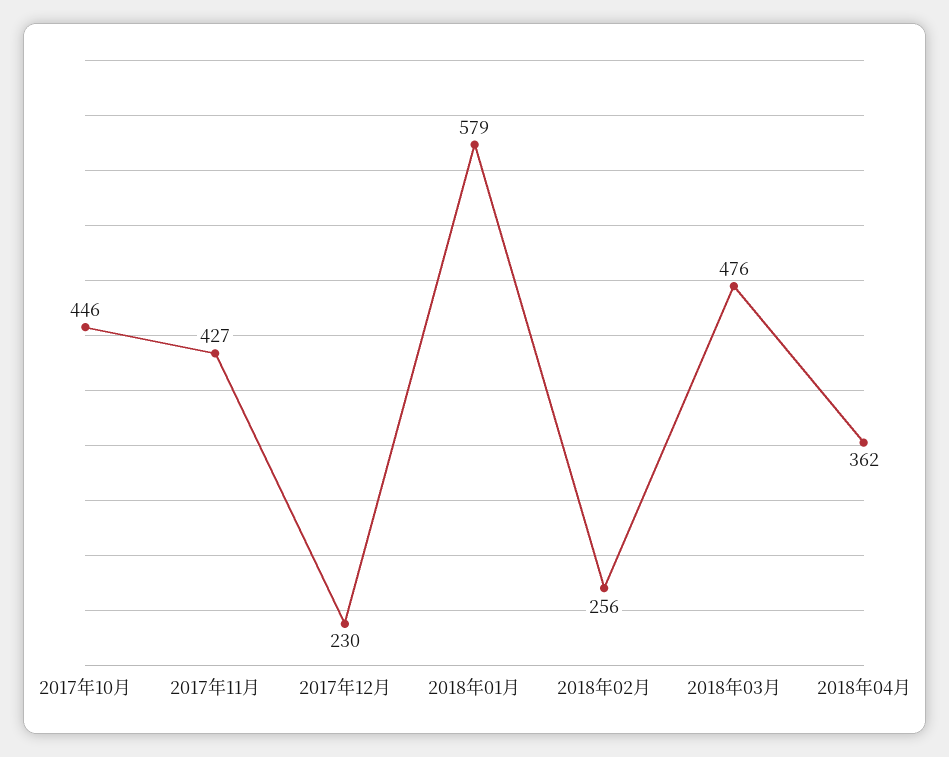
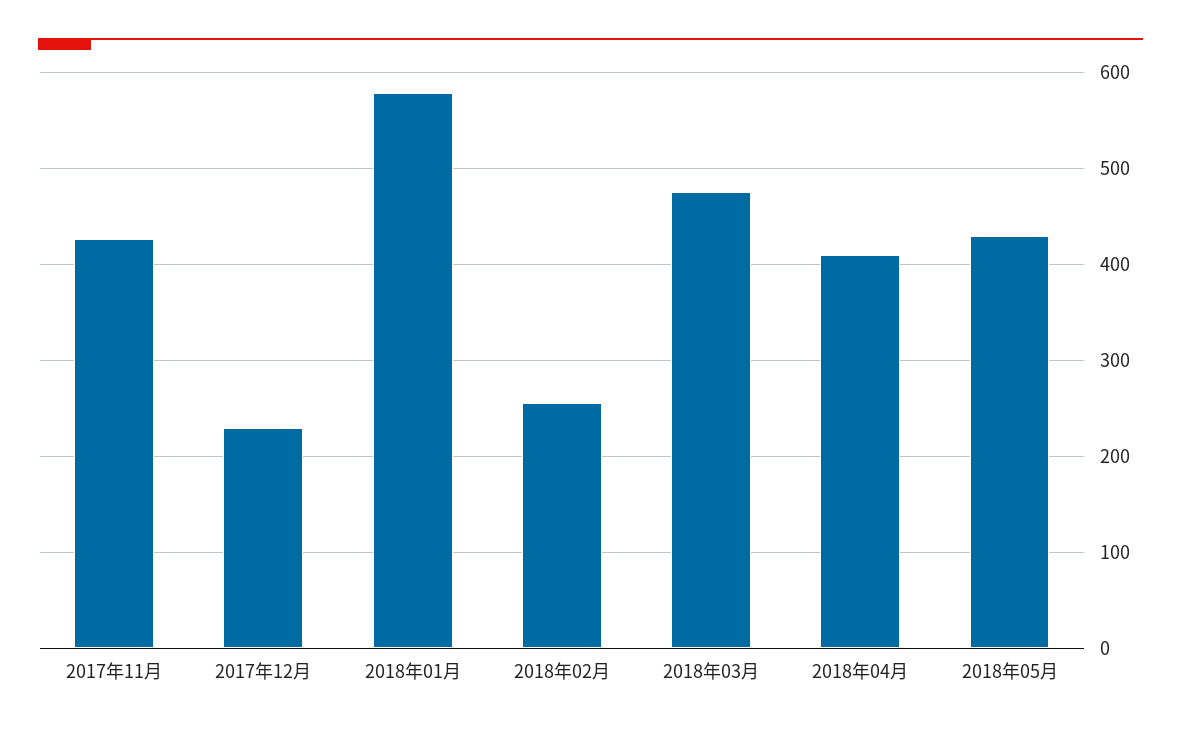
2017年10月: 446 -> none
2018年04月: 362 -> 410
2018年05月: none -> 430

